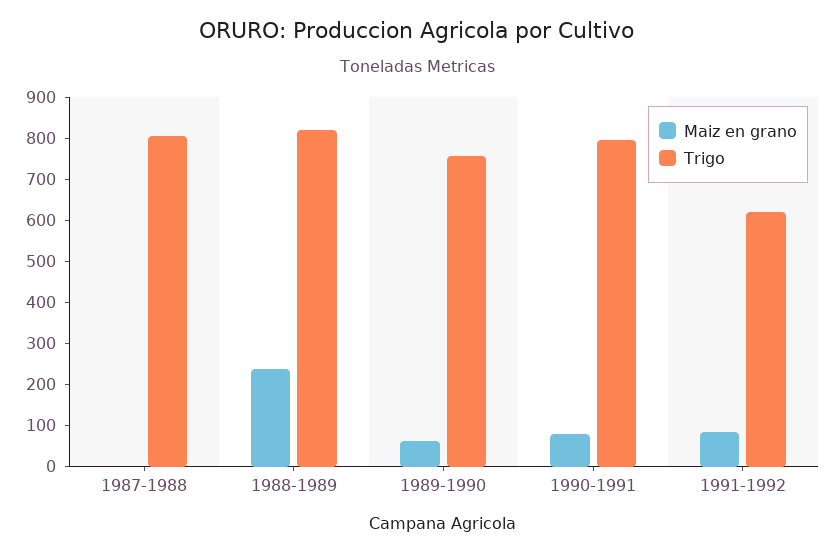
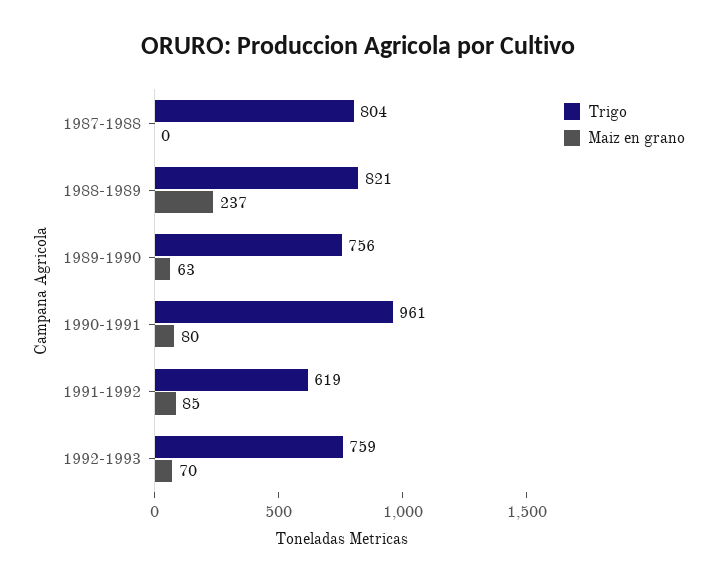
Trigo, 1990-1991: 800 -> 961
Trigo, 1992-1993: none -> 759
Maiz en grano, 1992-1993: none -> 70

